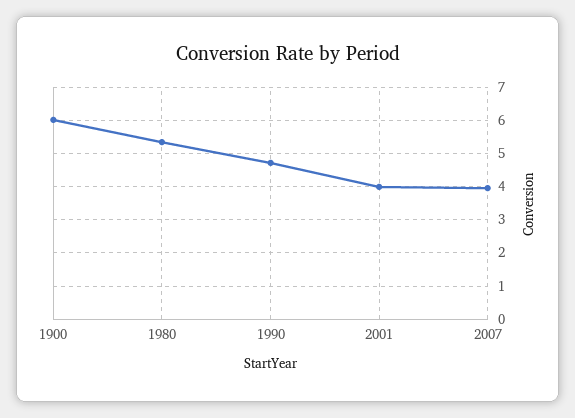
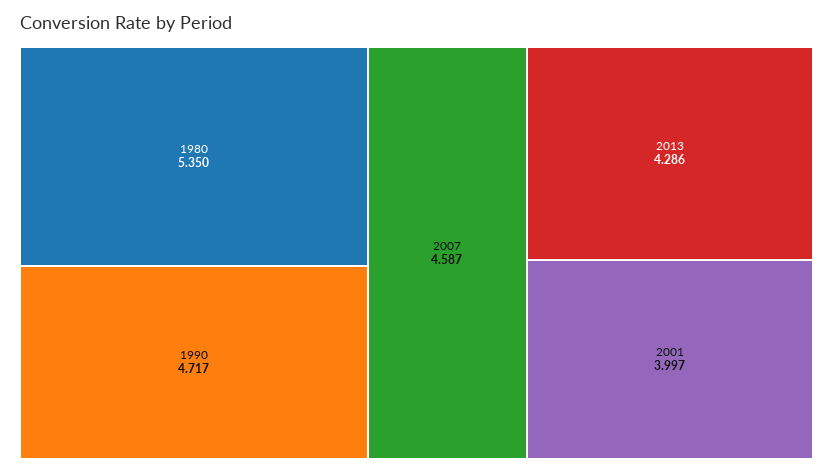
1900: 6 -> none
2007: 4 -> 4.587
2013: none -> 4.286

